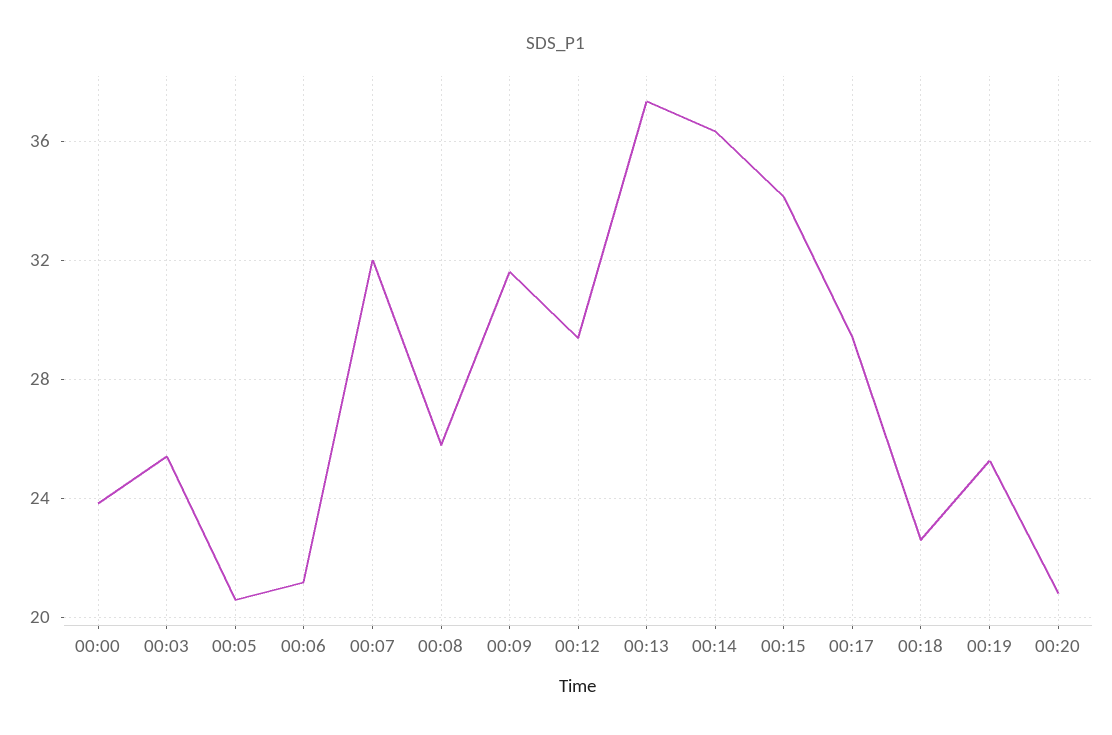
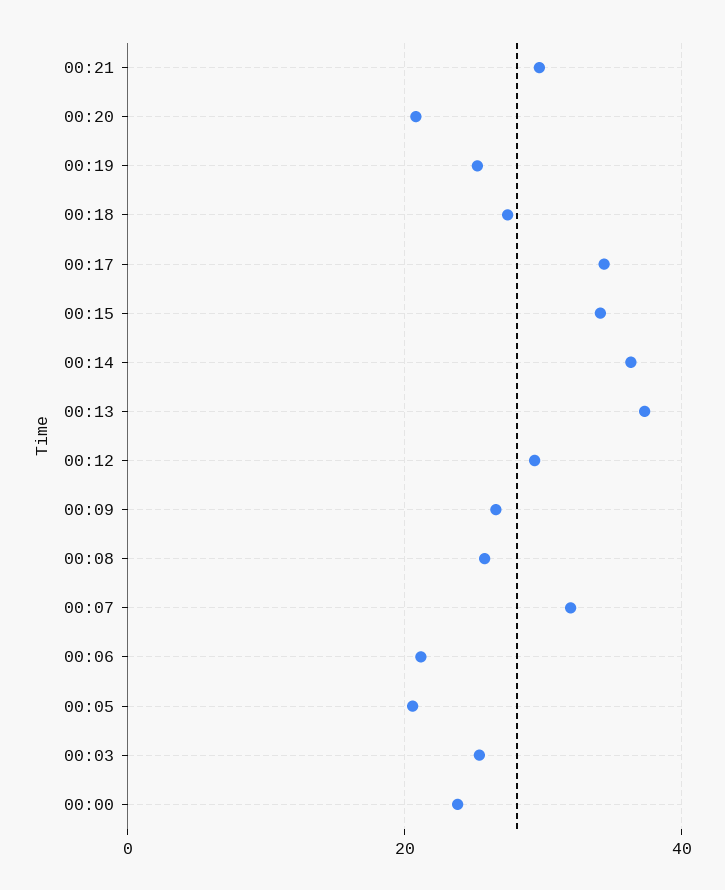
00:09: 31.5 -> 26
00:17: 29.5 -> 34
00:18: 22.5 -> 28
00:21: none -> 30

